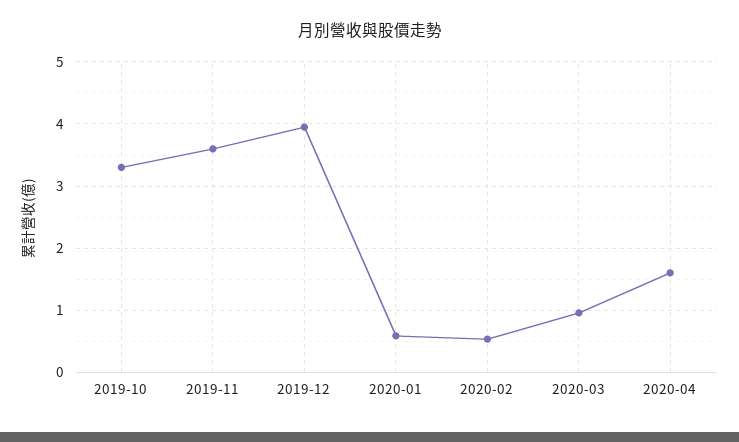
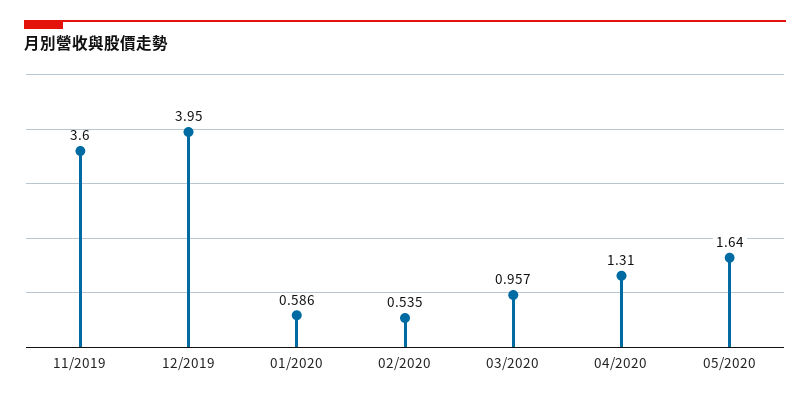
2019-10: 3.3 -> none
2020-04: 1.6 -> 1.31
05/2020: none -> 1.64

